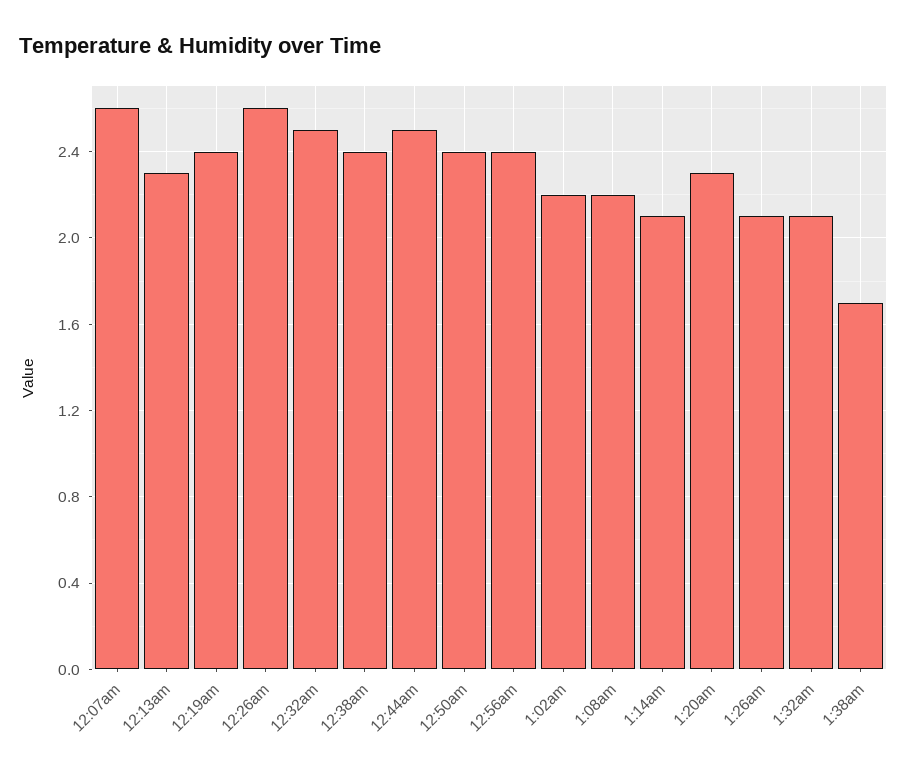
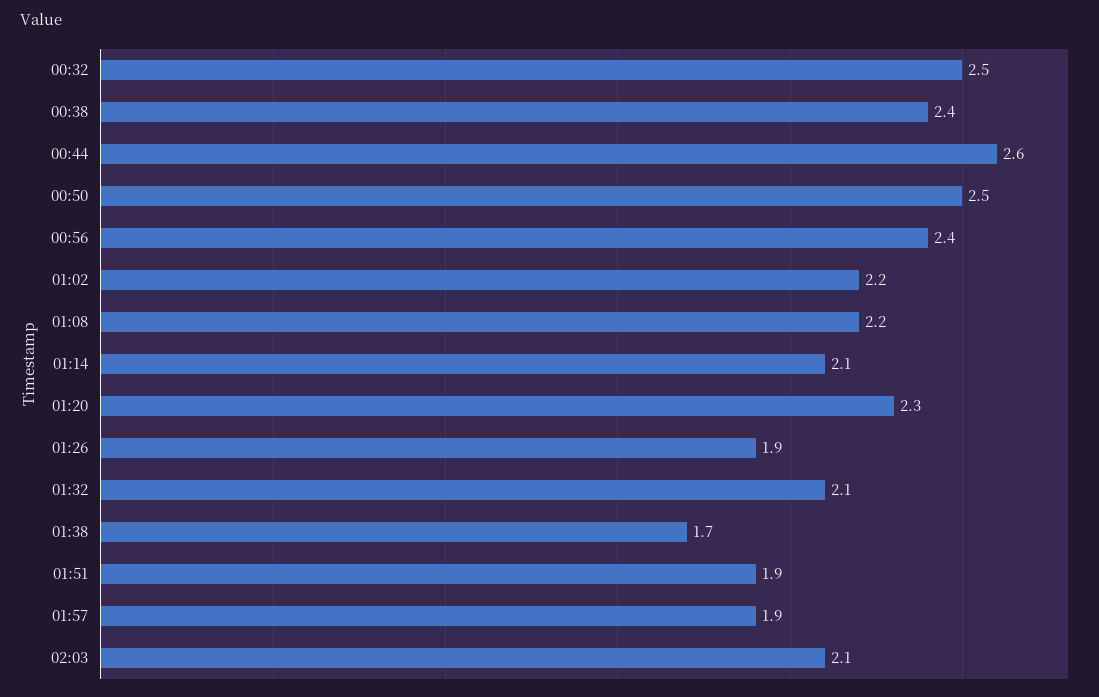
12:07am: 2.6 -> none
12:13am: 2.3 -> none
12:19am: 2.4 -> none
12:26am: 2.6 -> none
12:44am: 2.5 -> 2.6
12:50am: 2.4 -> 2.5
1:26am: 2.1 -> 1.9
01:51: none -> 1.9
01:57: none -> 1.9
02:03: none -> 2.1

